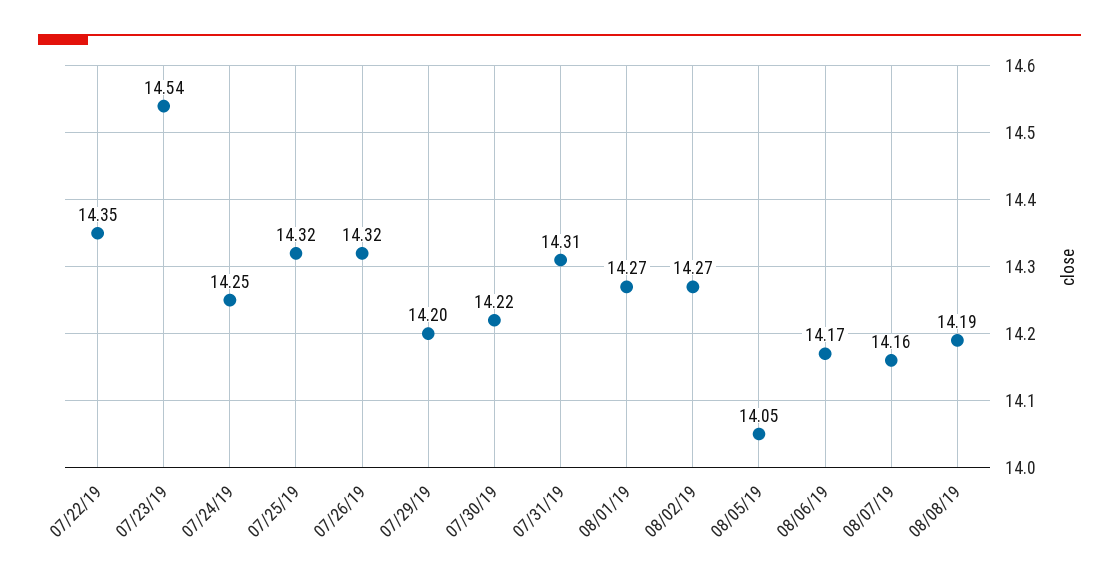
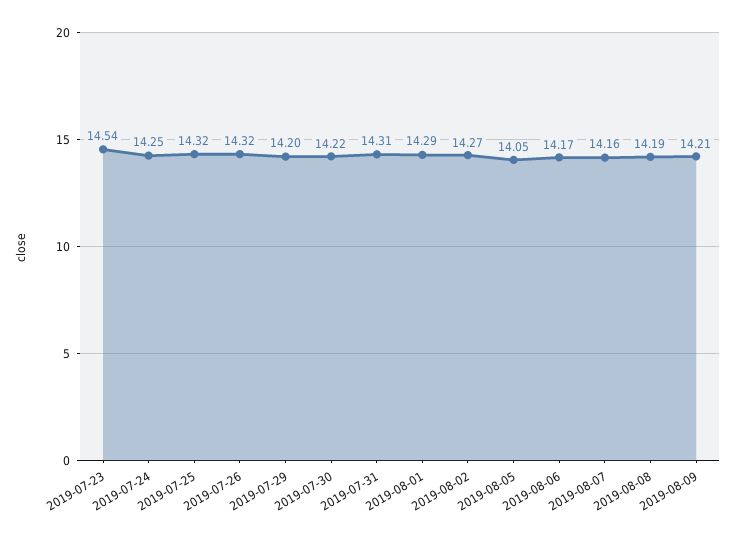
07/22/19: 14.35 -> none
08/01/19: 14.27 -> 14.29
2019-08-09: none -> 14.21

